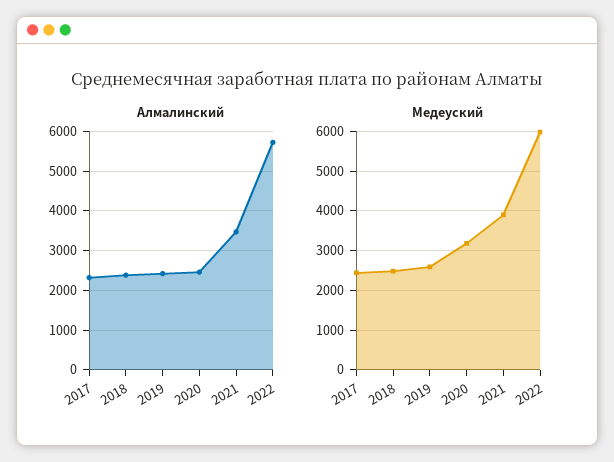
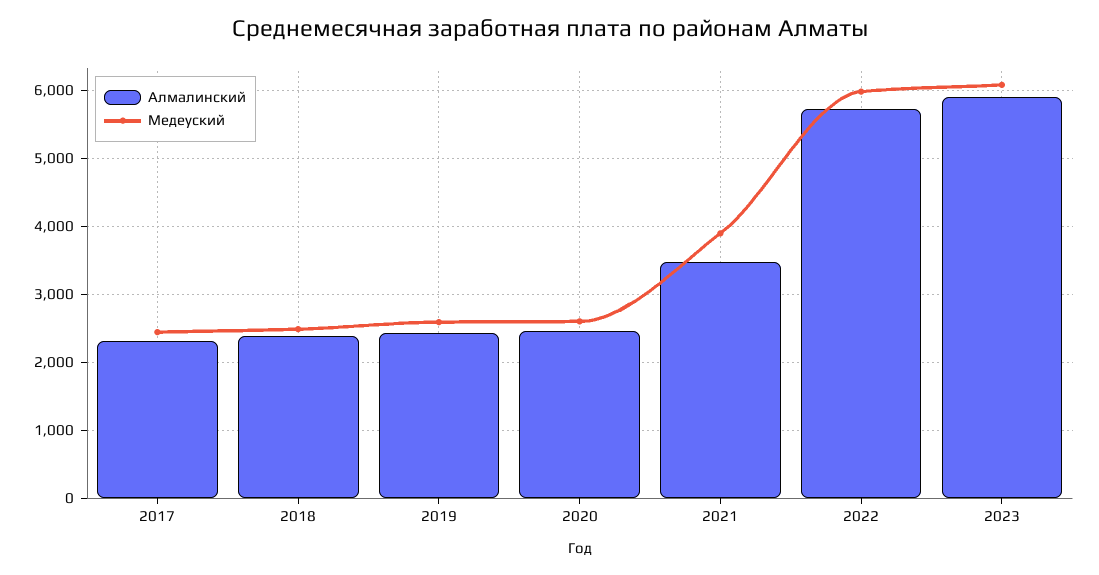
Медеуский, 2020: 3200 -> 2600
Алмалинский, 2023: none -> 5900
Медеуский, 2023: none -> 6100

